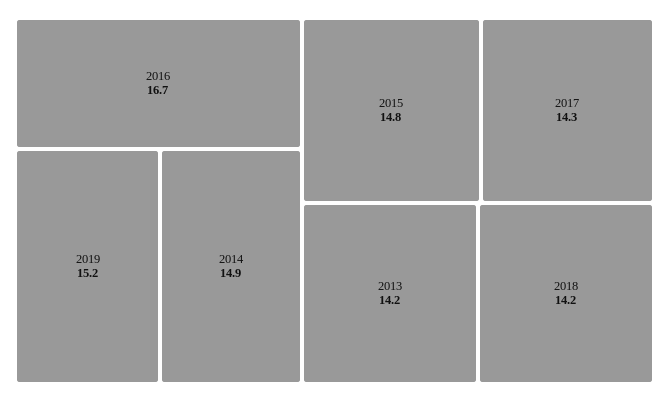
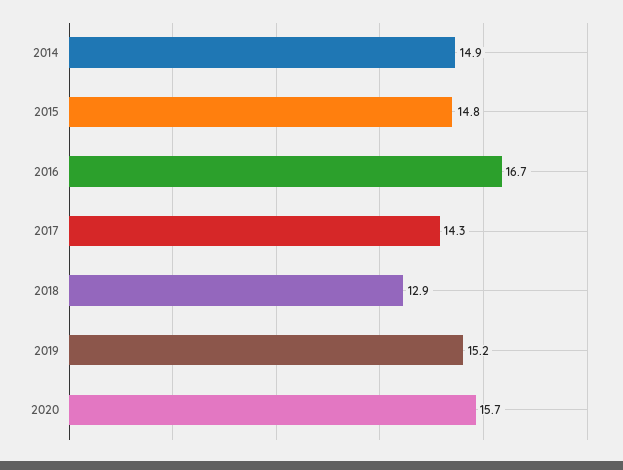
2013: 14.2 -> none
2018: 14.2 -> 12.9
2020: none -> 15.7

